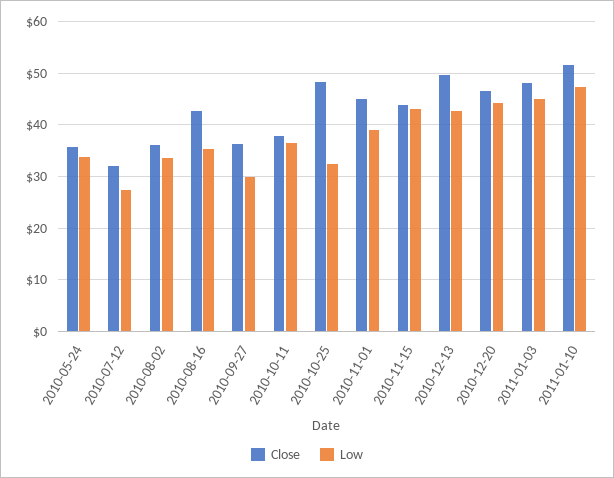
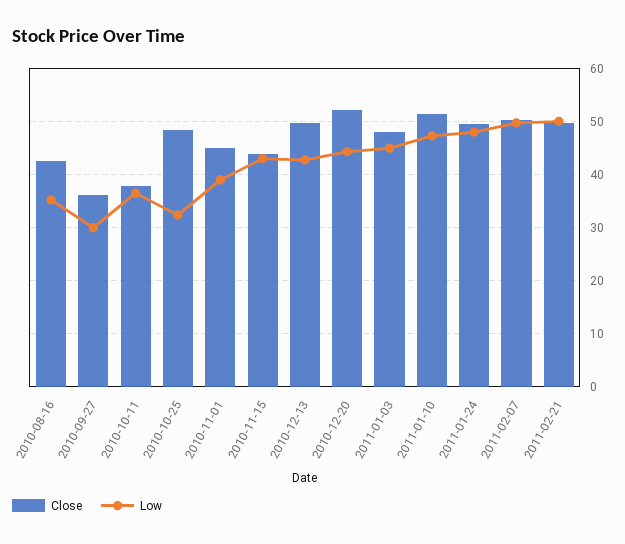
Close, 2010-05-24: 36 -> none
Low, 2010-05-24: 34 -> none
Close, 2010-07-12: 32 -> none
Low, 2010-07-12: 28 -> none
Close, 2010-08-02: 36 -> none
Low, 2010-08-02: 34 -> none
Close, 2010-12-20: 46 -> 52
Close, 2011-01-24: none -> 50
Low, 2011-01-24: none -> 48
Close, 2011-02-07: none -> 50
Low, 2011-02-07: none -> 50
Close, 2011-02-21: none -> 50
Low, 2011-02-21: none -> 50

